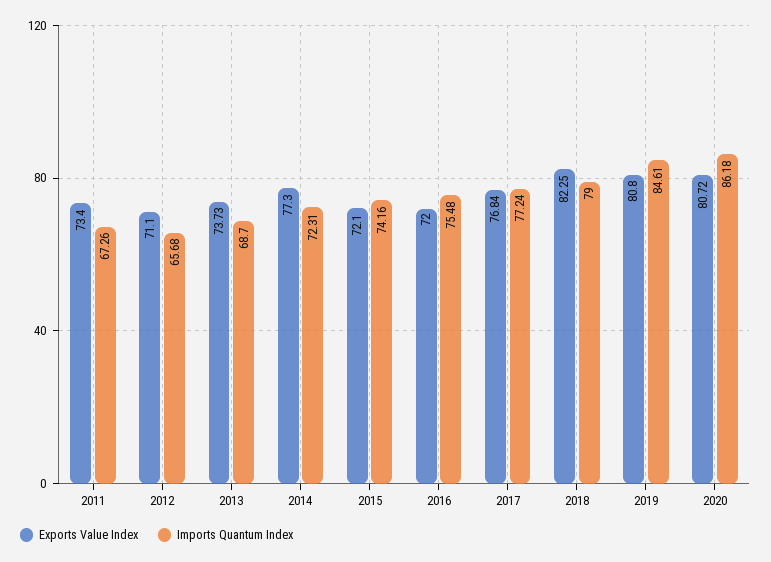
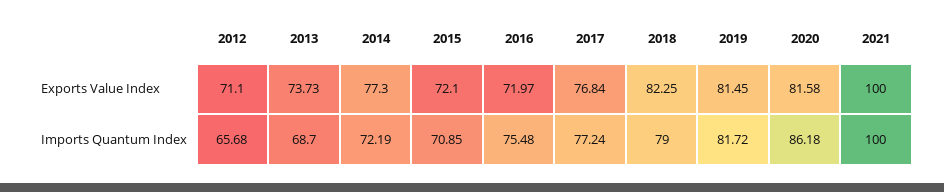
Exports Value Index, 2011: 73.4 -> none
Imports Quantum Index, 2011: 67.26 -> none
Imports Quantum Index, 2014: 72.31 -> 72.19
Imports Quantum Index, 2015: 74.16 -> 70.85
Exports Value Index, 2016: 72 -> 71.97
Exports Value Index, 2019: 80.8 -> 81.45
Imports Quantum Index, 2019: 84.61 -> 81.72
Exports Value Index, 2020: 80.72 -> 81.58
Exports Value Index, 2021: none -> 100
Imports Quantum Index, 2021: none -> 100

